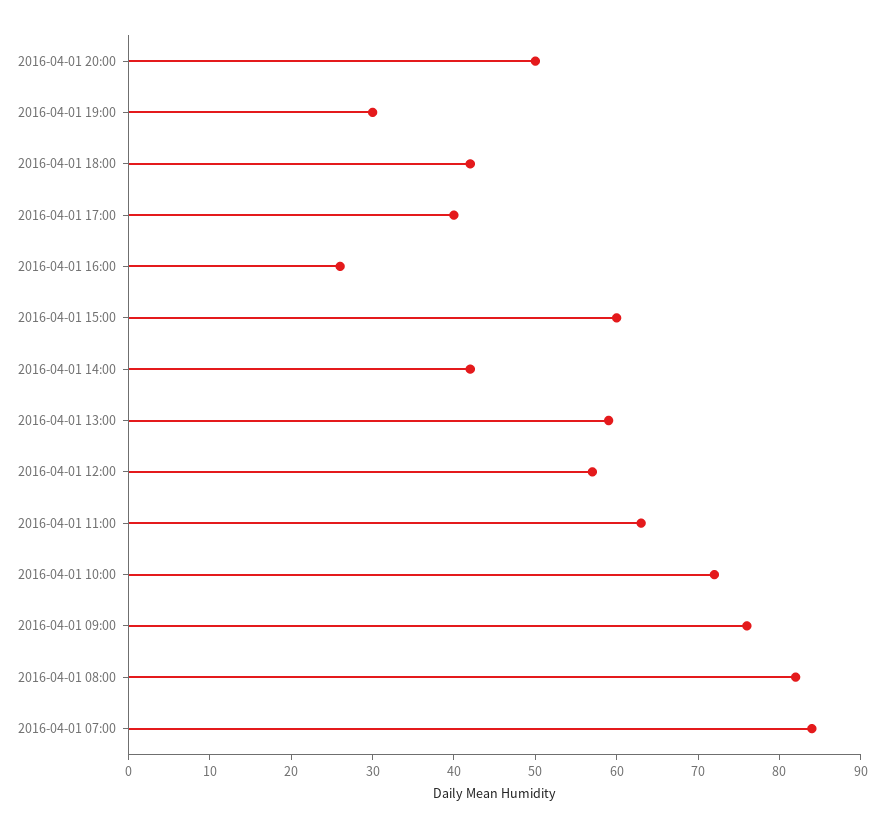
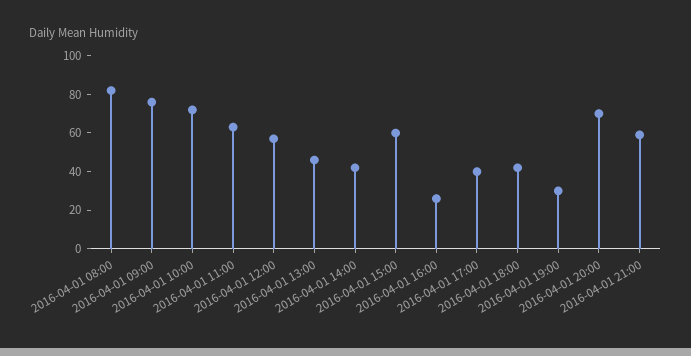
2016-04-01 20:00: 50 -> 70
2016-04-01 13:00: 59 -> 45
2016-04-01 07:00: 84 -> none
2016-04-01 21:00: none -> 60

